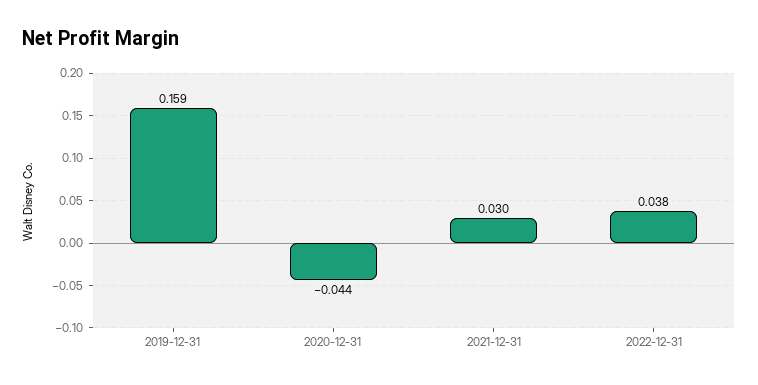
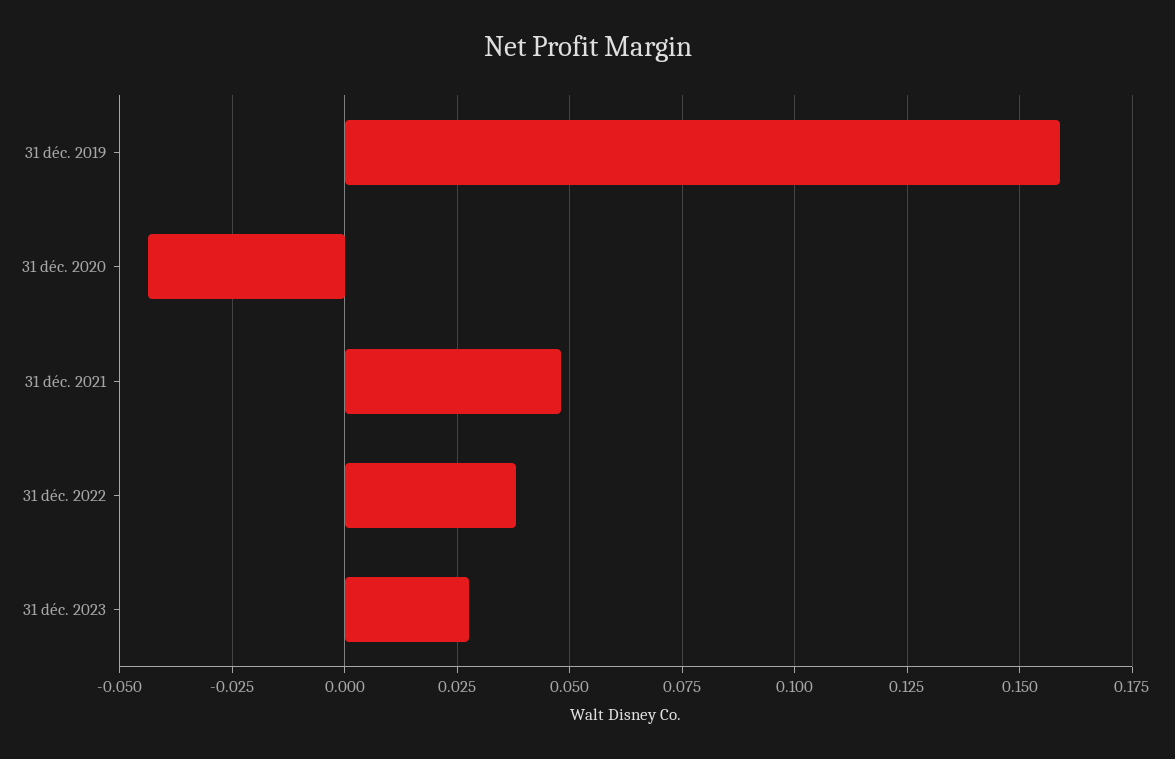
2021-12-31: 0.03 -> 0.0475
31 déc. 2023: none -> 0.0275

